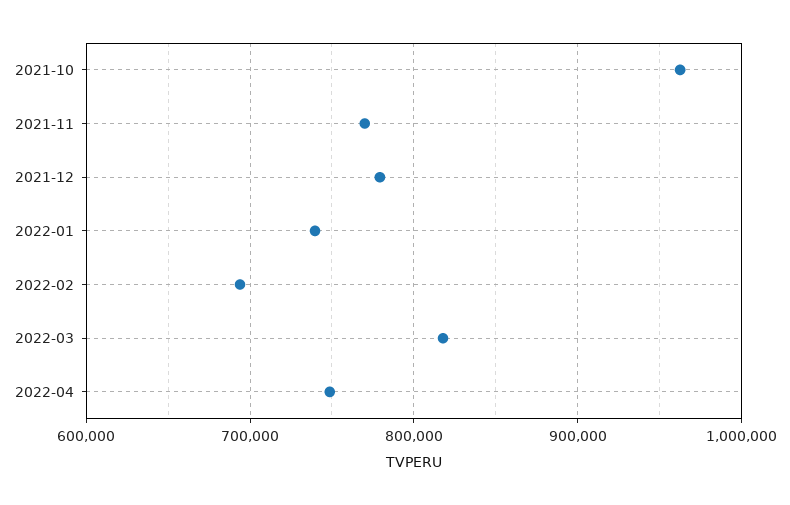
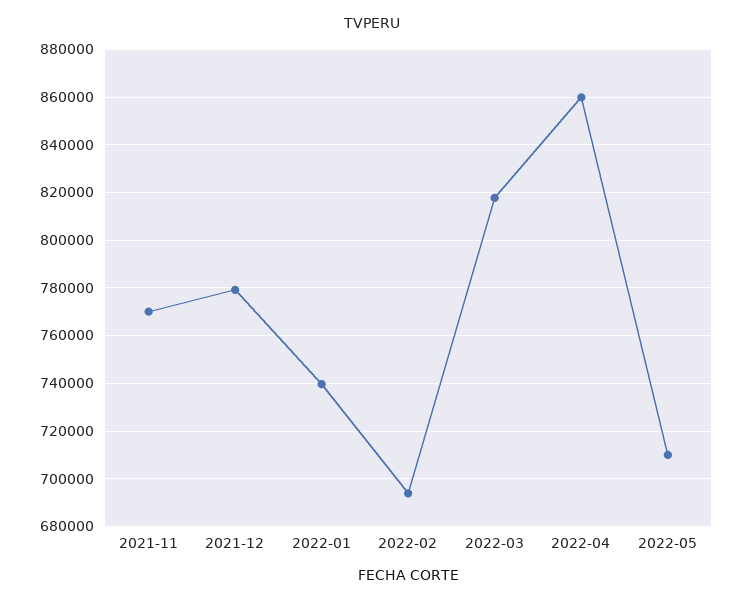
2021-10: 960000 -> none
2022-04: 750000 -> 860000
2022-05: none -> 710000

